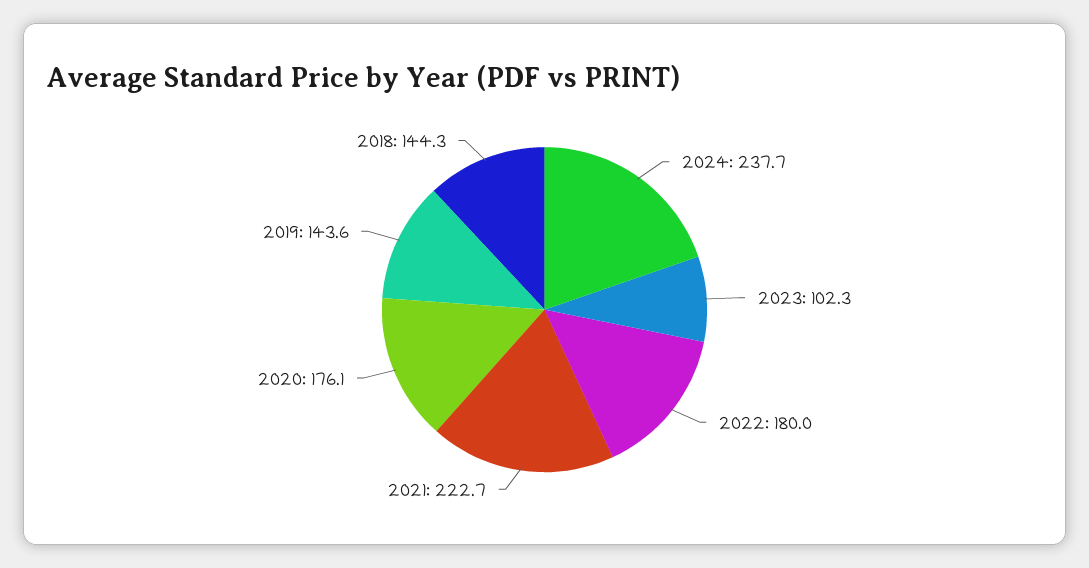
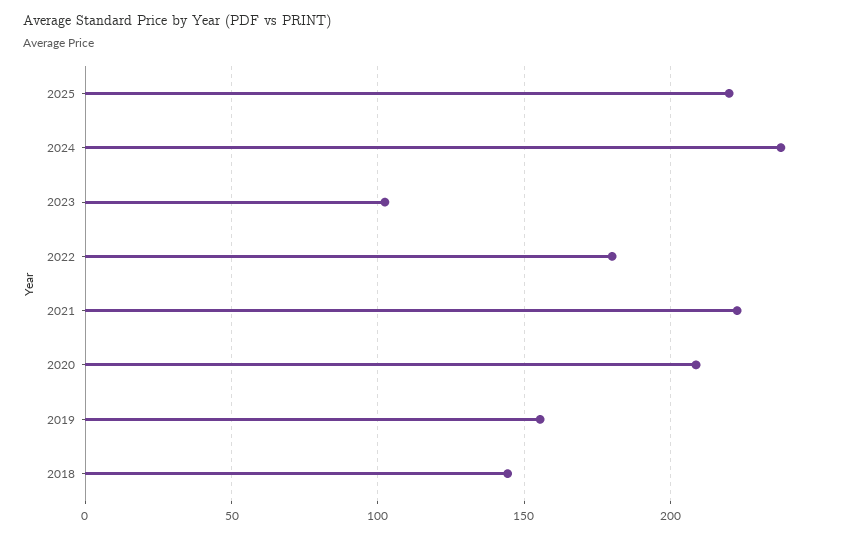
2020: 176.1 -> 210
2019: 143.6 -> 155
2025: none -> 220

